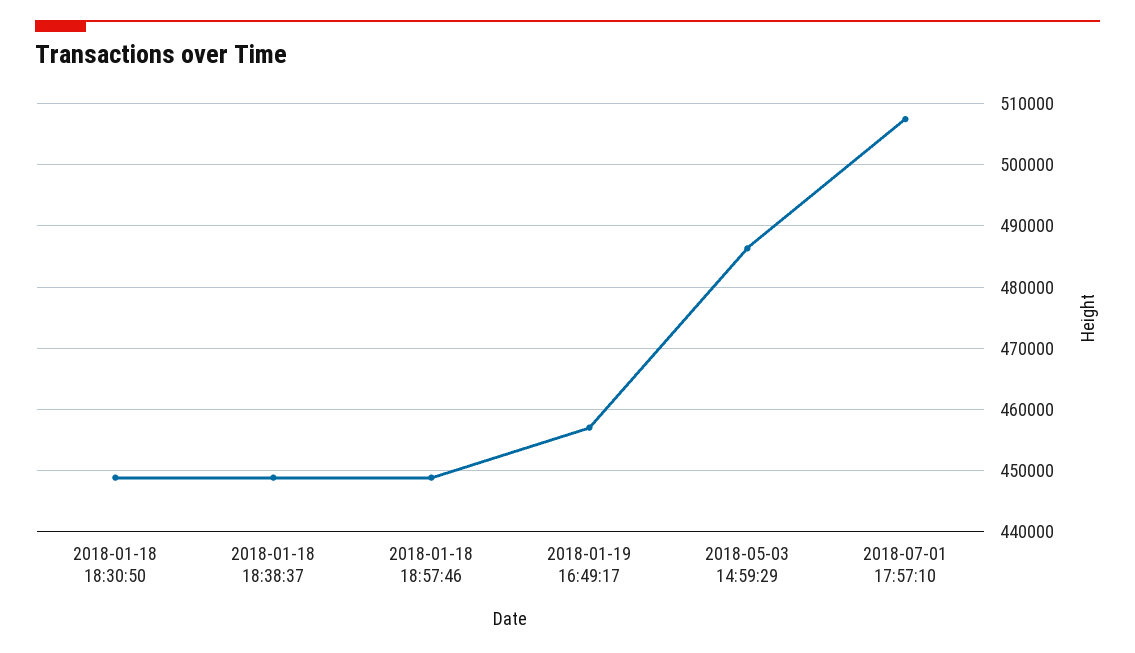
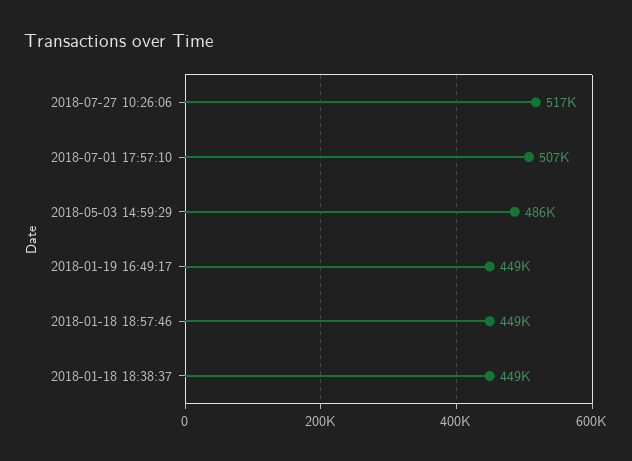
2018-01-18 18:30:50: 449000 -> none
2018-01-19 16:49:17: 457000 -> 449000
2018-07-27 10:26:06: none -> 517000

